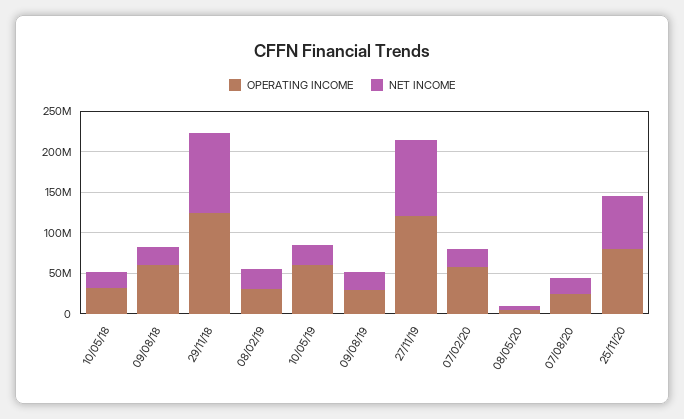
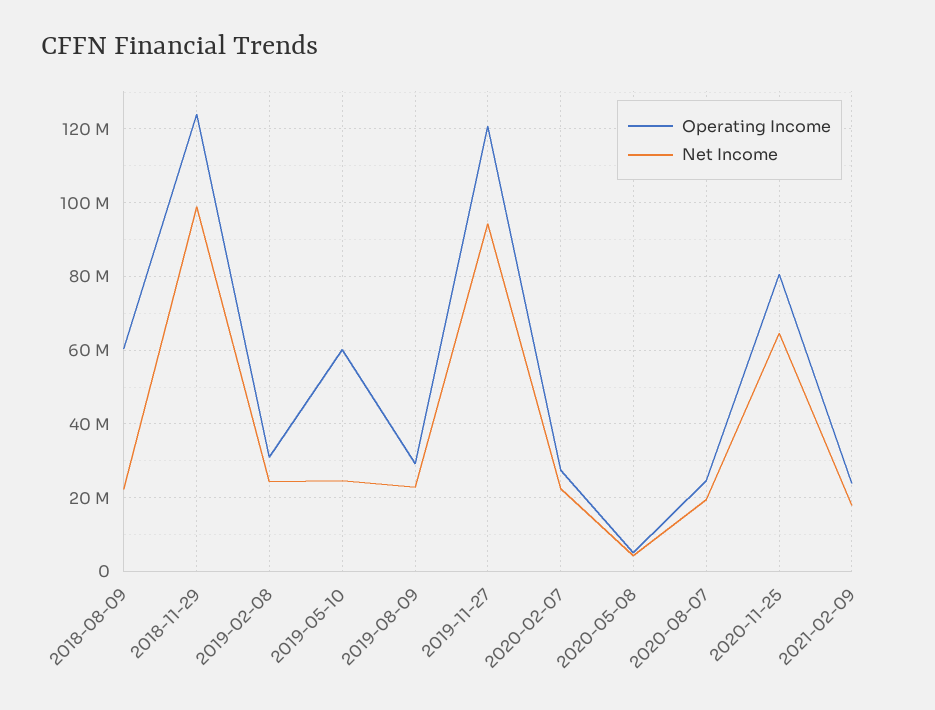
OPERATING INCOME, 10/05/18: 30000000 -> none
NET INCOME, 10/05/18: 20000000 -> none
OPERATING INCOME, 07/02/20: 60000000 -> 28000000
OPERATING INCOME, 2021-02-09: none -> 24000000
NET INCOME, 2021-02-09: none -> 18000000

